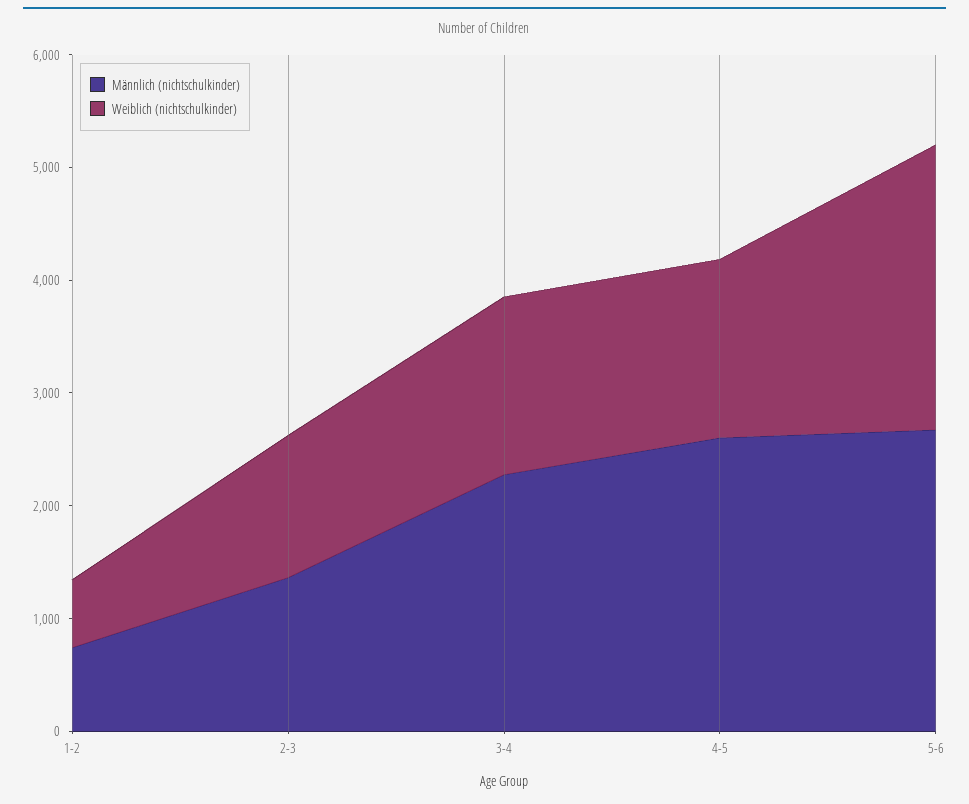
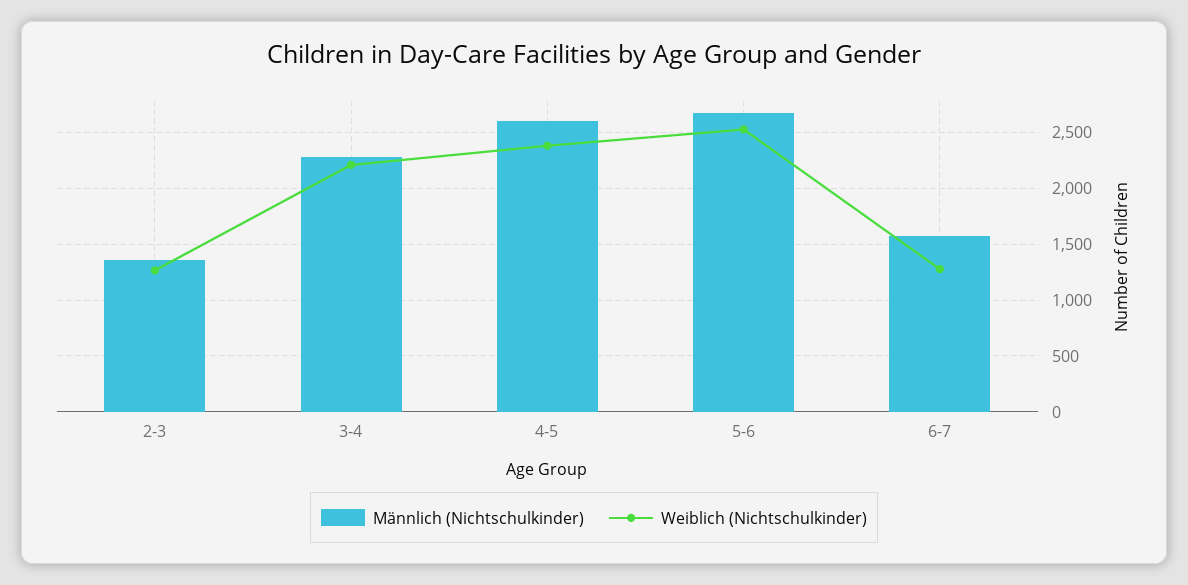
Männlich (nichtschulkinder), 1-2: 800 -> none
Weiblich (nichtschulkinder), 1-2: 600 -> none
Weiblich (nichtschulkinder), 3-4: 1600 -> 2200
Weiblich (nichtschulkinder), 4-5: 1600 -> 2400
Männlich (nichtschulkinder), 6-7: none -> 1600
Weiblich (nichtschulkinder), 6-7: none -> 1300

